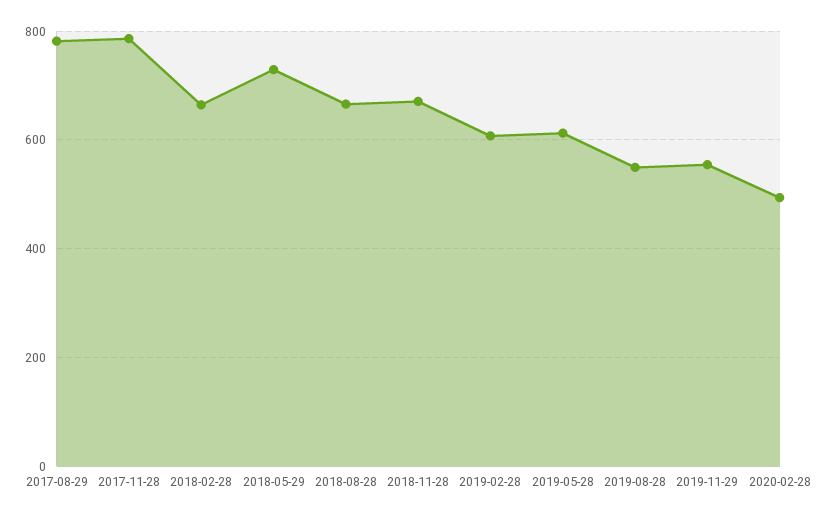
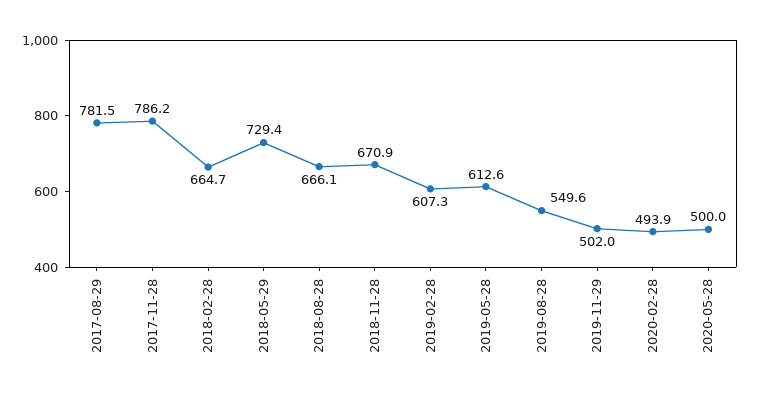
2019-11-29: 560 -> 502
2020-05-28: none -> 500

